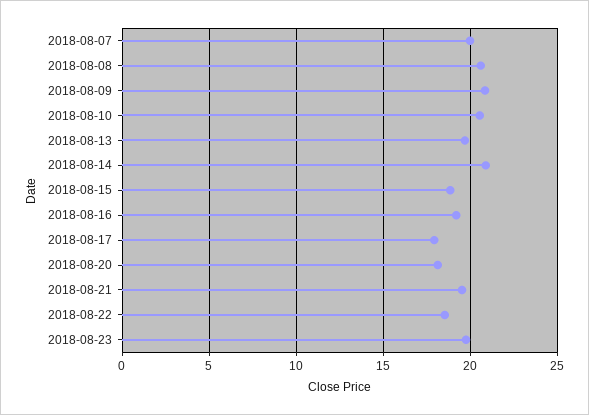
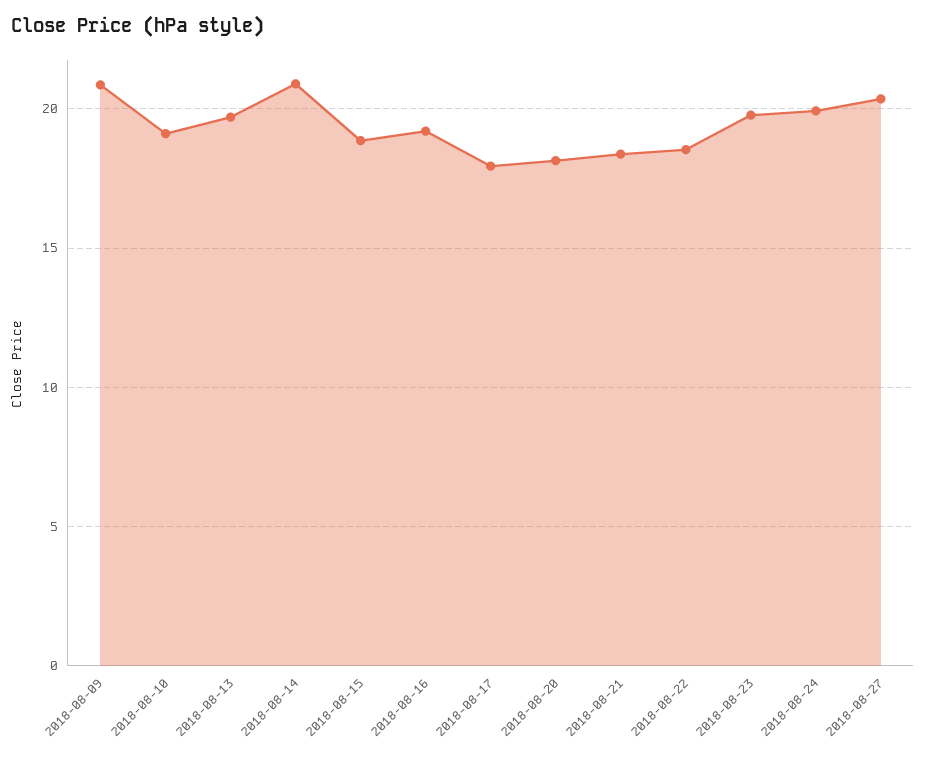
2018-08-07: 20 -> none
2018-08-08: 20.5 -> none
2018-08-10: 20.5 -> 19
2018-08-21: 19.5 -> 18.5
2018-08-24: none -> 20
2018-08-27: none -> 20.5

